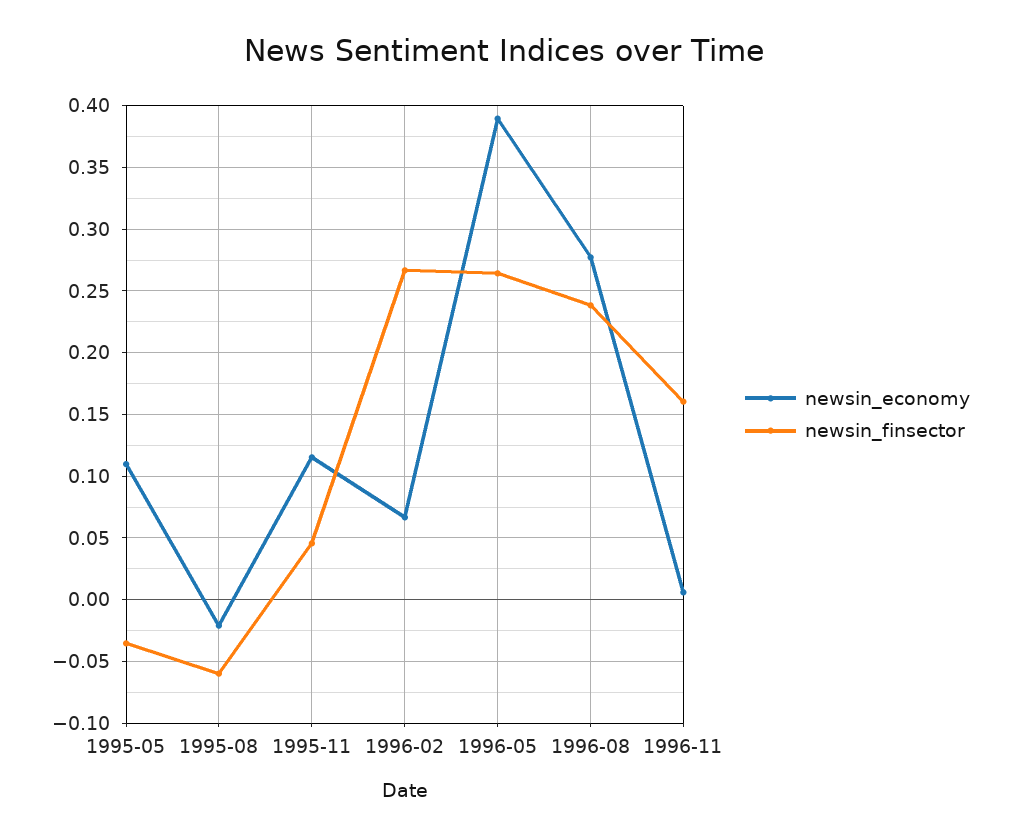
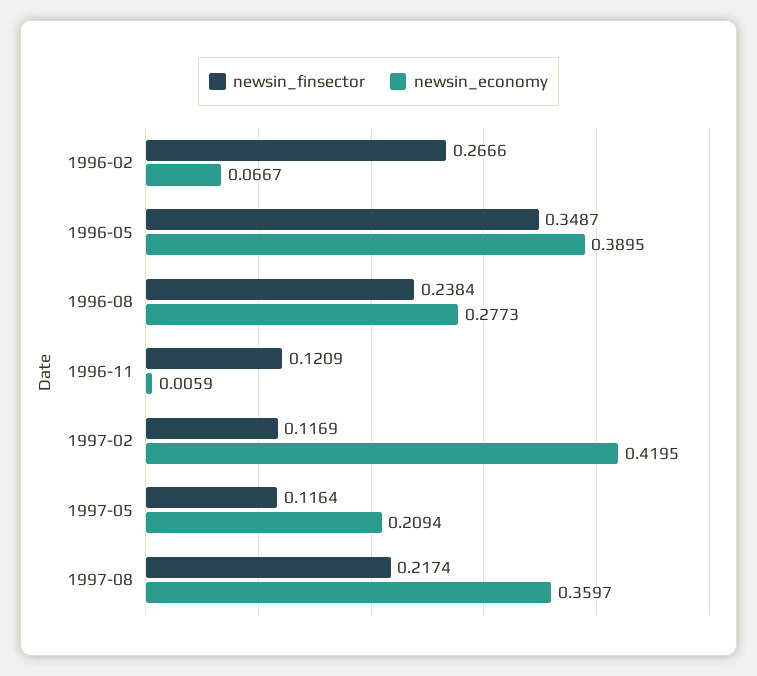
newsin_economy, 1995-05: 0.11 -> none
newsin_finsector, 1995-05: -0.035 -> none
newsin_economy, 1995-08: -0.02 -> none
newsin_finsector, 1995-08: -0.06 -> none
newsin_economy, 1995-11: 0.115 -> none
newsin_finsector, 1995-11: 0.045 -> none
newsin_finsector, 1996-05: 0.265 -> 0.3487
newsin_finsector, 1996-11: 0.16 -> 0.1209
newsin_finsector, 1997-02: none -> 0.1169
newsin_economy, 1997-02: none -> 0.4195
newsin_finsector, 1997-05: none -> 0.1164
newsin_economy, 1997-05: none -> 0.2094
newsin_finsector, 1997-08: none -> 0.2174
newsin_economy, 1997-08: none -> 0.3597

